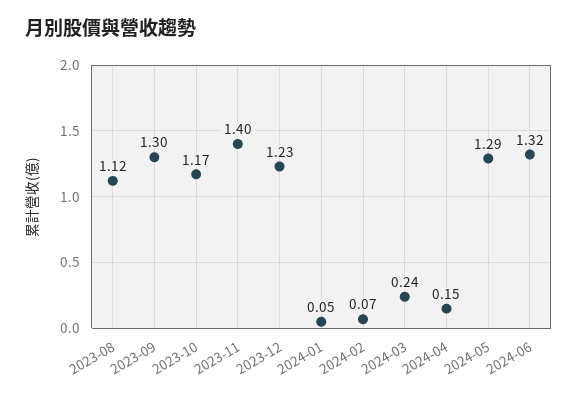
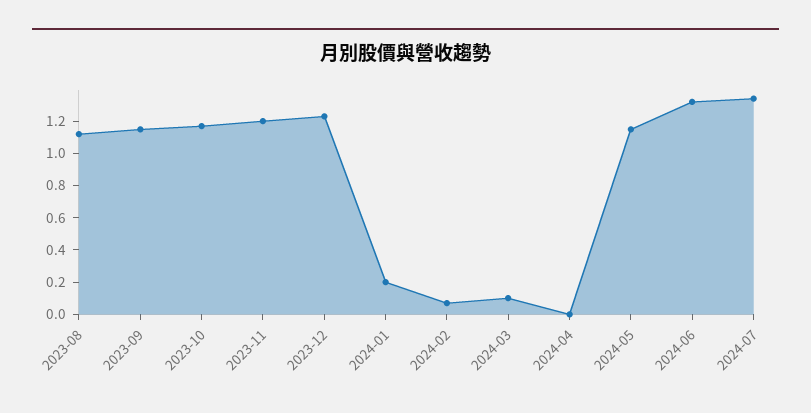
2023-09: 1.3 -> 1.15
2023-11: 1.4 -> 1.2
2024-01: 0.05 -> 0.2
2024-03: 0.24 -> 0.1
2024-04: 0.15 -> 0
2024-05: 1.29 -> 1.15
2024-07: none -> 1.35

